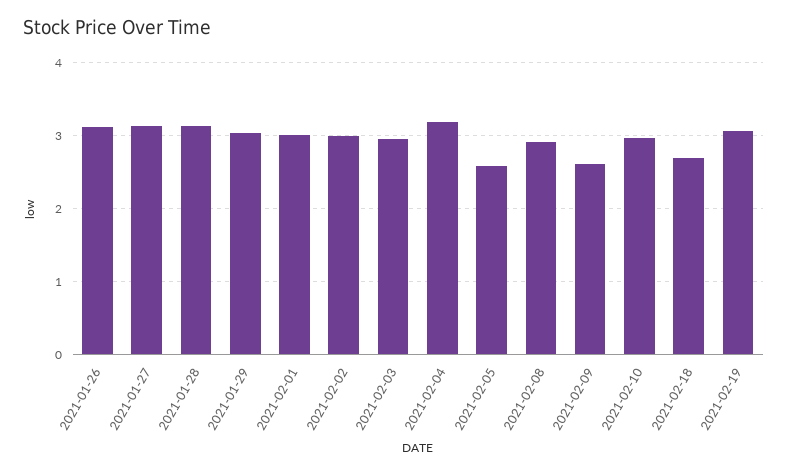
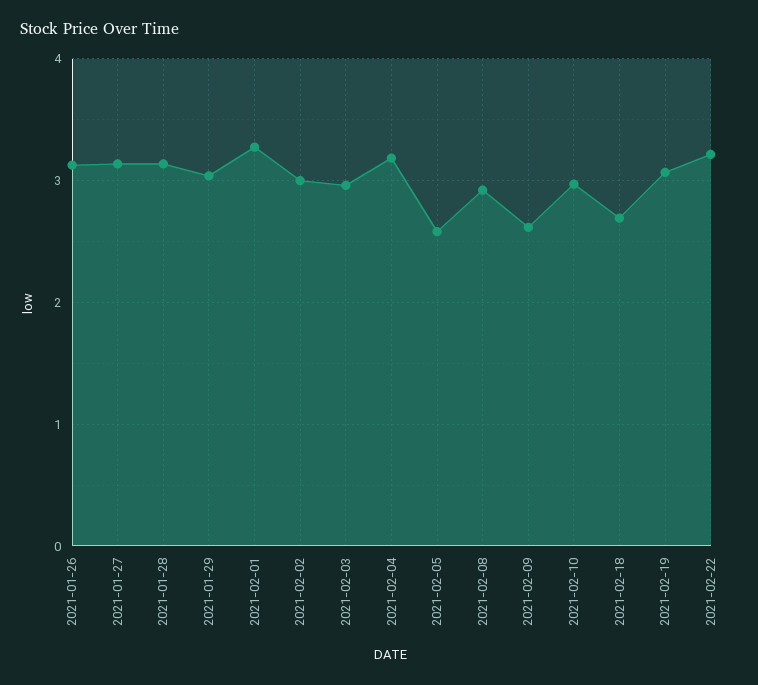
2021-02-01: 3 -> 3.3
2021-02-22: none -> 3.2

